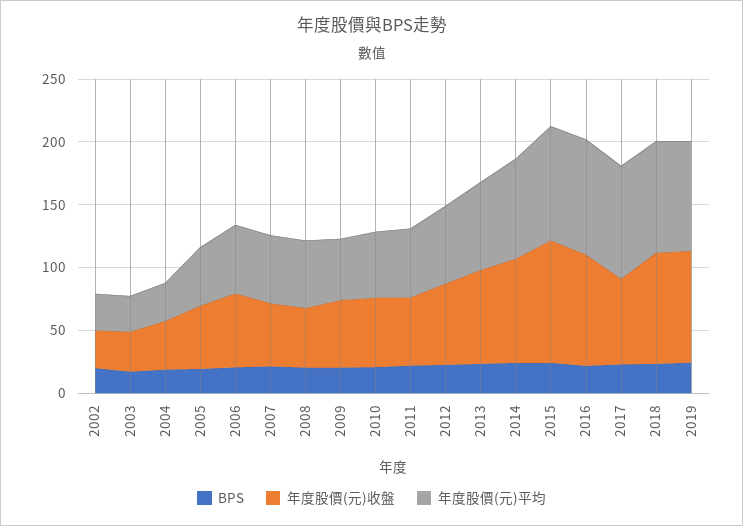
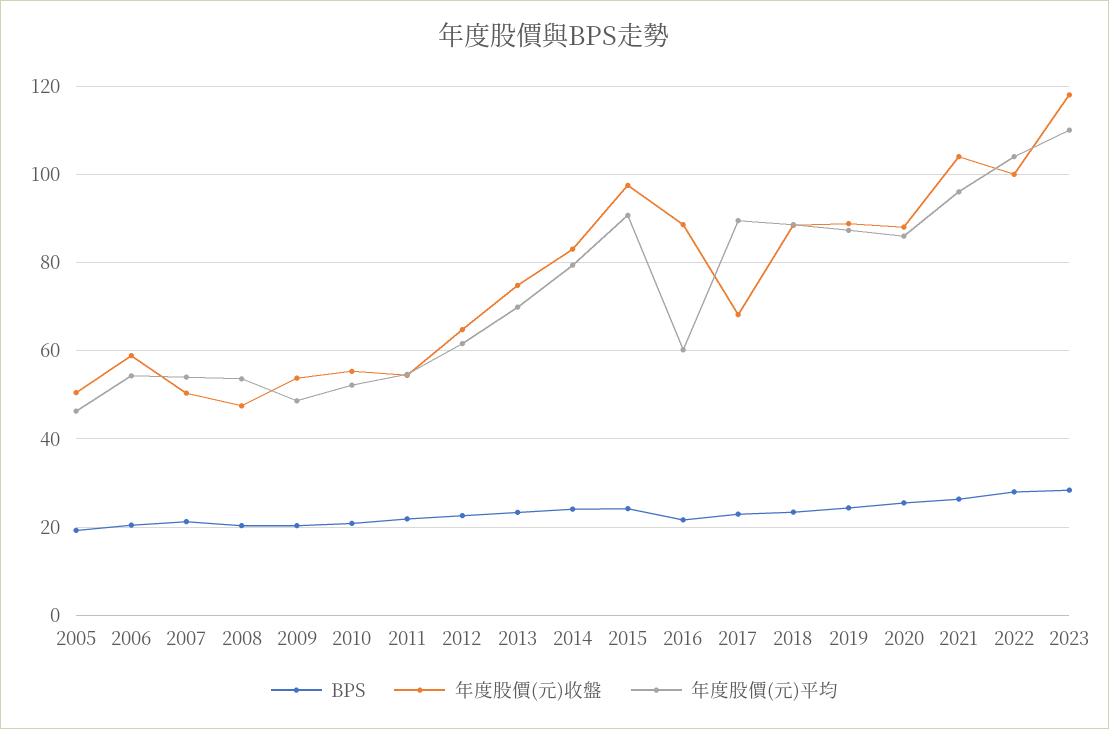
BPS, 2002: 20 -> none
年度股價(元)收盤, 2002: 30 -> none
年度股價(元)平均, 2002: 30 -> none
BPS, 2003: 20 -> none
年度股價(元)收盤, 2003: 30 -> none
年度股價(元)平均, 2003: 30 -> none
BPS, 2004: 20 -> none
年度股價(元)收盤, 2004: 40 -> none
年度股價(元)平均, 2004: 30 -> none
年度股價(元)平均, 2016: 90 -> 60
BPS, 2020: none -> 26
年度股價(元)收盤, 2020: none -> 88
年度股價(元)平均, 2020: none -> 86
BPS, 2021: none -> 26
年度股價(元)收盤, 2021: none -> 104
年度股價(元)平均, 2021: none -> 96
BPS, 2022: none -> 28
年度股價(元)收盤, 2022: none -> 100
年度股價(元)平均, 2022: none -> 104
BPS, 2023: none -> 28
年度股價(元)收盤, 2023: none -> 118
年度股價(元)平均, 2023: none -> 110

